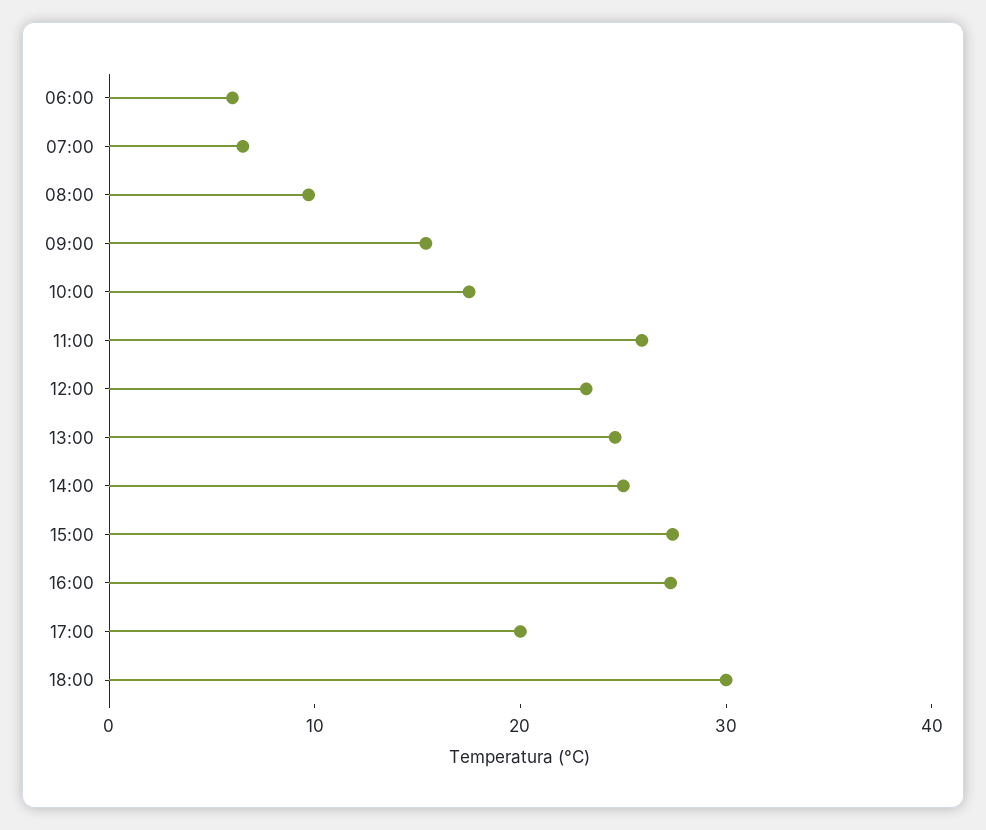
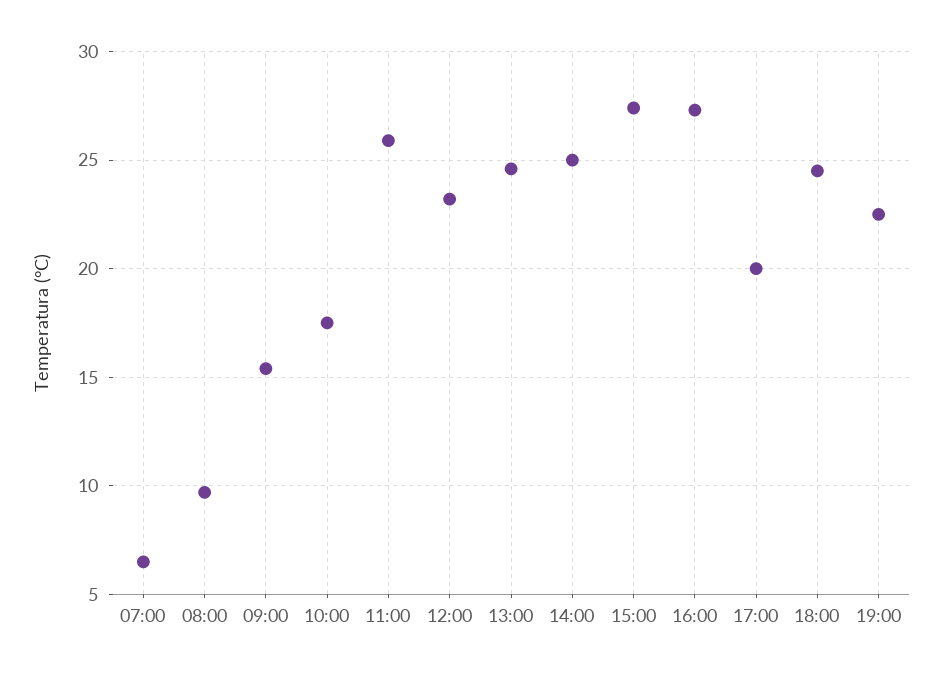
06:00: 6 -> none
18:00: 30 -> 24.5
19:00: none -> 22.5

